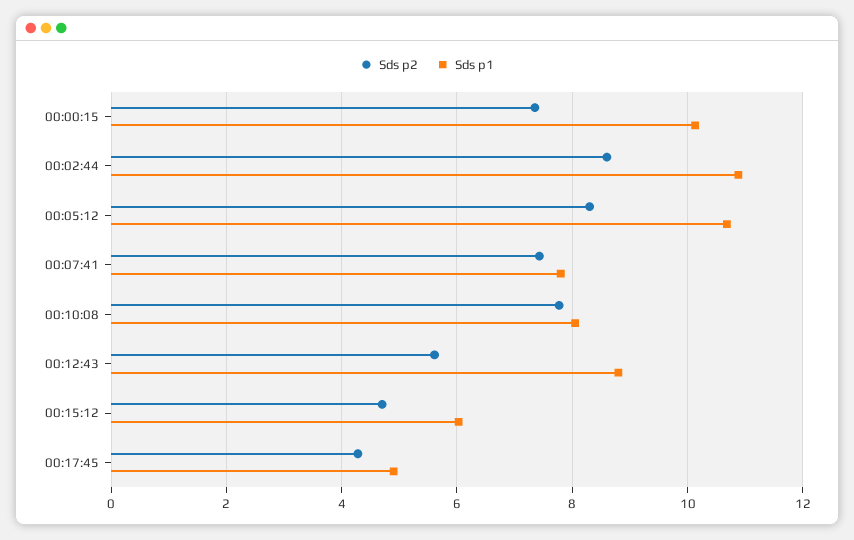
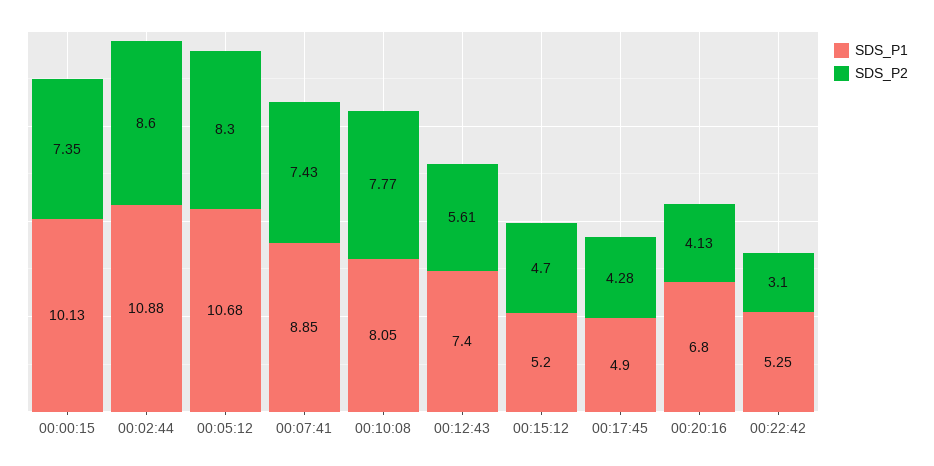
Sds p1, 00:07:41: 7.8 -> 8.85
Sds p1, 00:12:43: 8.8 -> 7.4
Sds p1, 00:15:12: 6 -> 5.2
Sds p1, 00:20:16: none -> 6.8
Sds p2, 00:20:16: none -> 4.13
Sds p1, 00:22:42: none -> 5.25
Sds p2, 00:22:42: none -> 3.1

